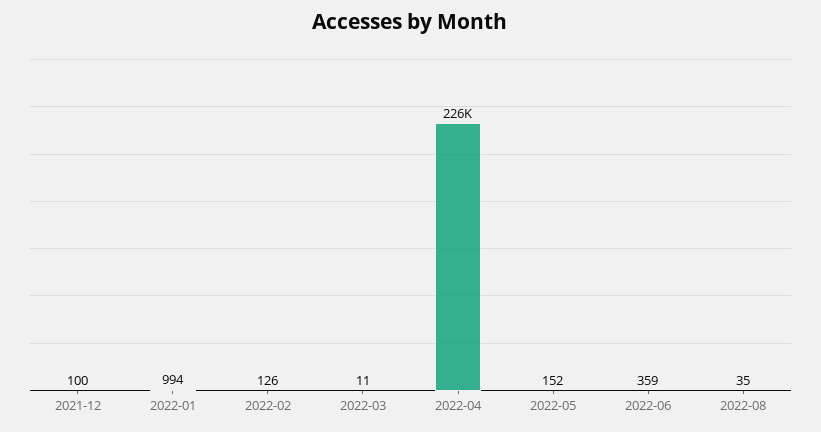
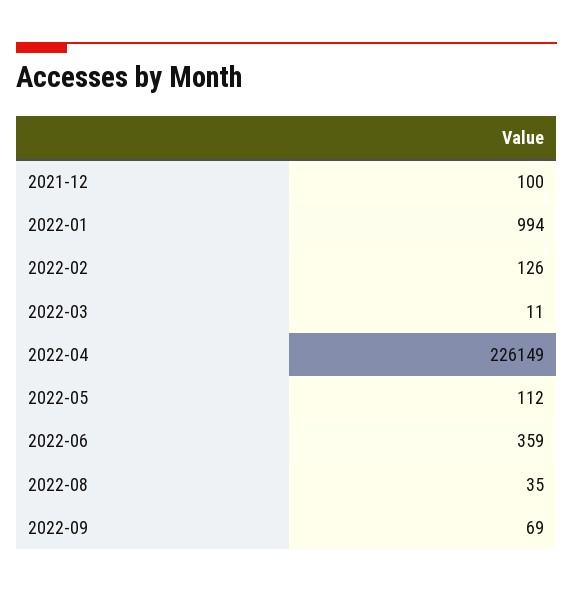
2022-05: 152 -> 112
2022-09: none -> 69

